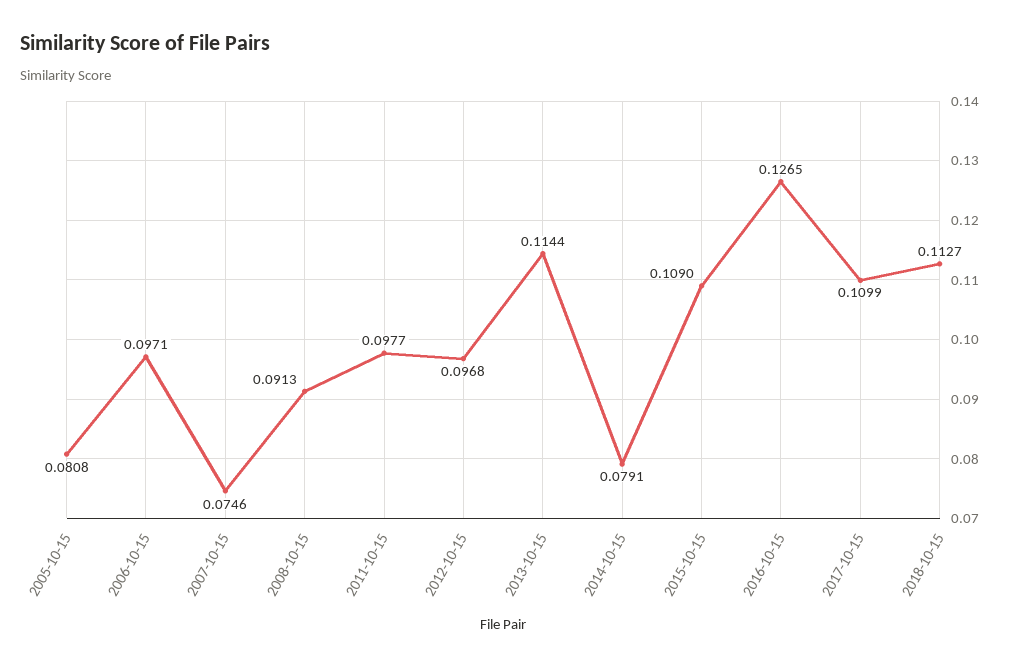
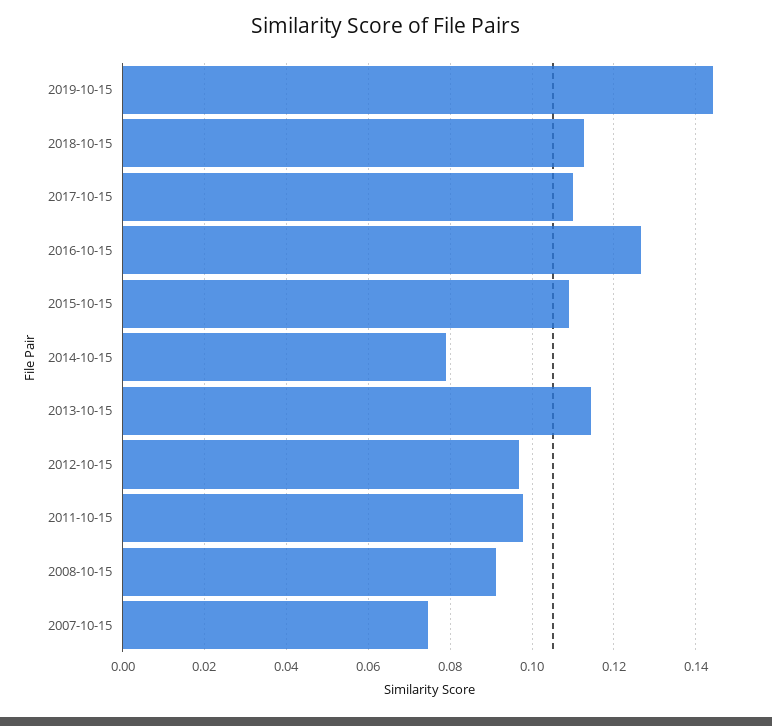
2005-10-15: 0.0808 -> none
2006-10-15: 0.0971 -> none
2019-10-15: none -> 0.144

